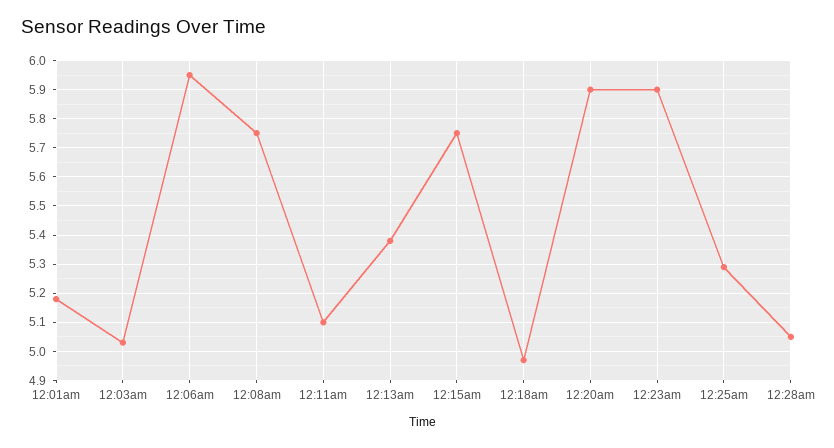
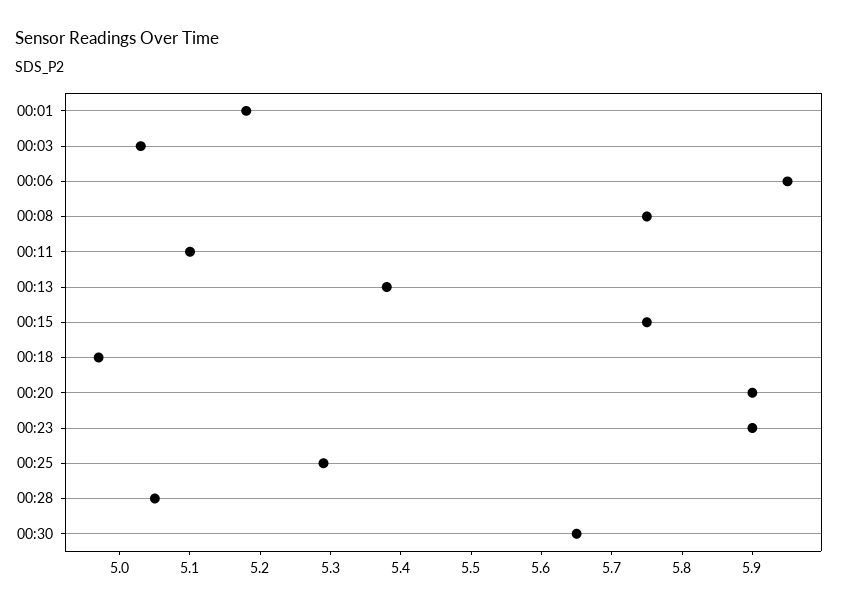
00:30: none -> 5.65

